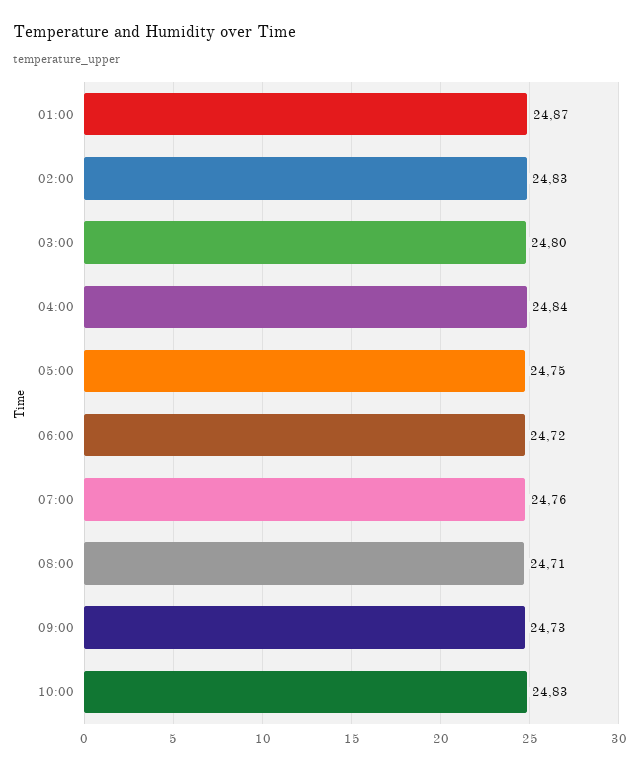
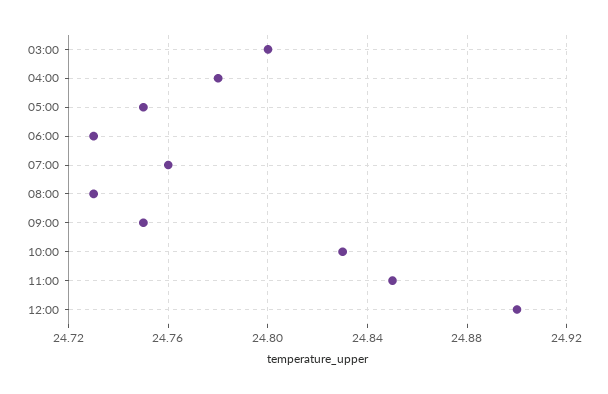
01:00: 24.87 -> none
02:00: 24.83 -> none
04:00: 24.84 -> 24.78
06:00: 24.72 -> 24.73
08:00: 24.71 -> 24.73
09:00: 24.73 -> 24.75
11:00: none -> 24.85
12:00: none -> 24.9

